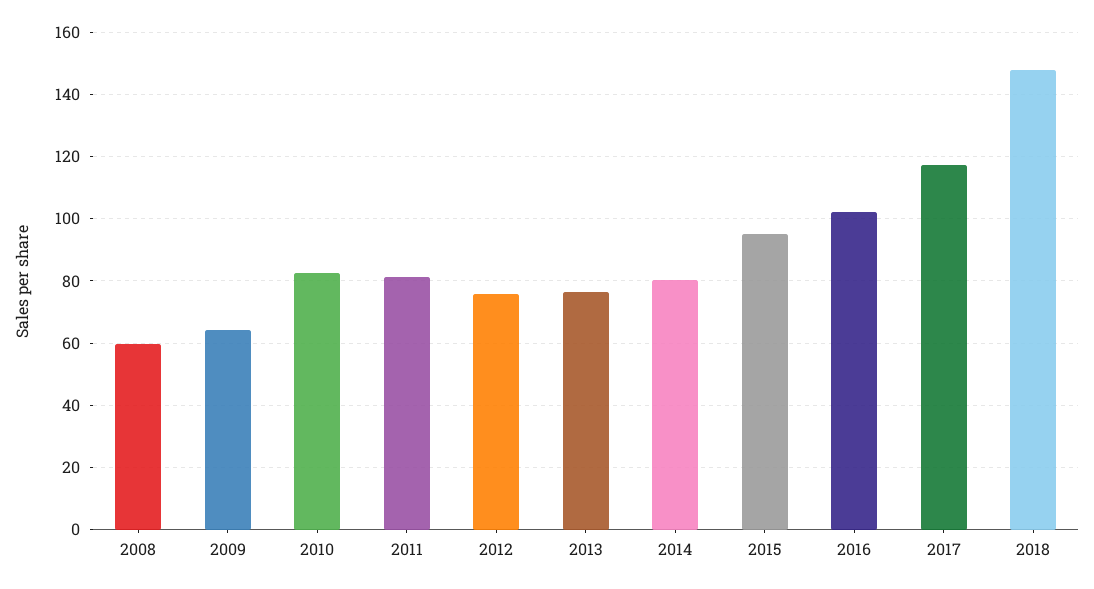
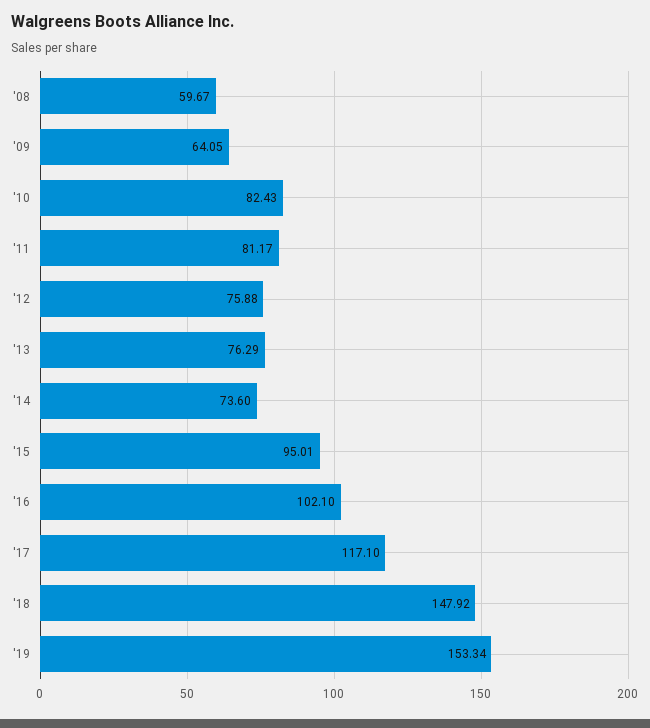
2014: 80 -> 73.6
'19: none -> 153.34

